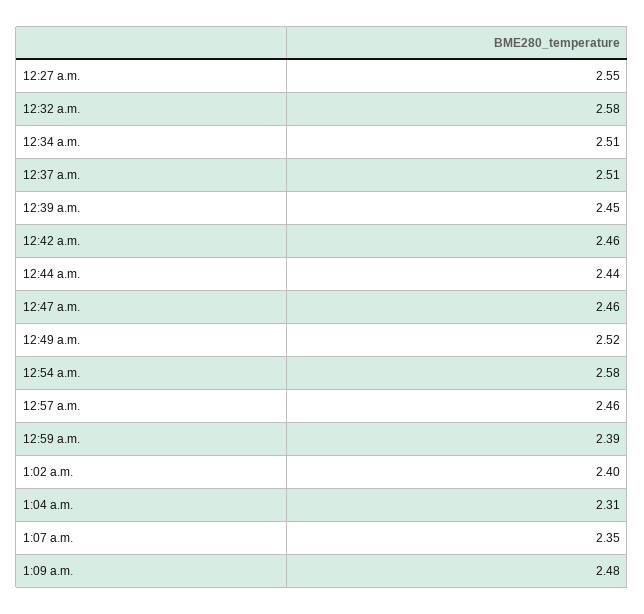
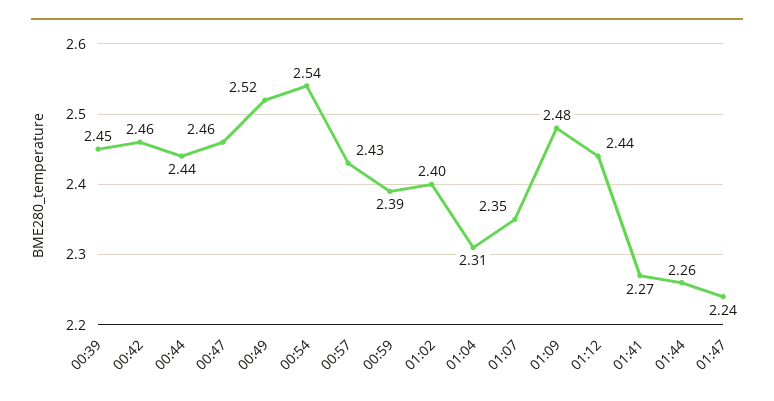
12:27 a.m.: 2.55 -> none
12:32 a.m.: 2.58 -> none
12:34 a.m.: 2.51 -> none
12:37 a.m.: 2.51 -> none
12:54 a.m.: 2.58 -> 2.54
12:57 a.m.: 2.46 -> 2.43
01:12: none -> 2.44
01:41: none -> 2.27
01:44: none -> 2.26
01:47: none -> 2.24

